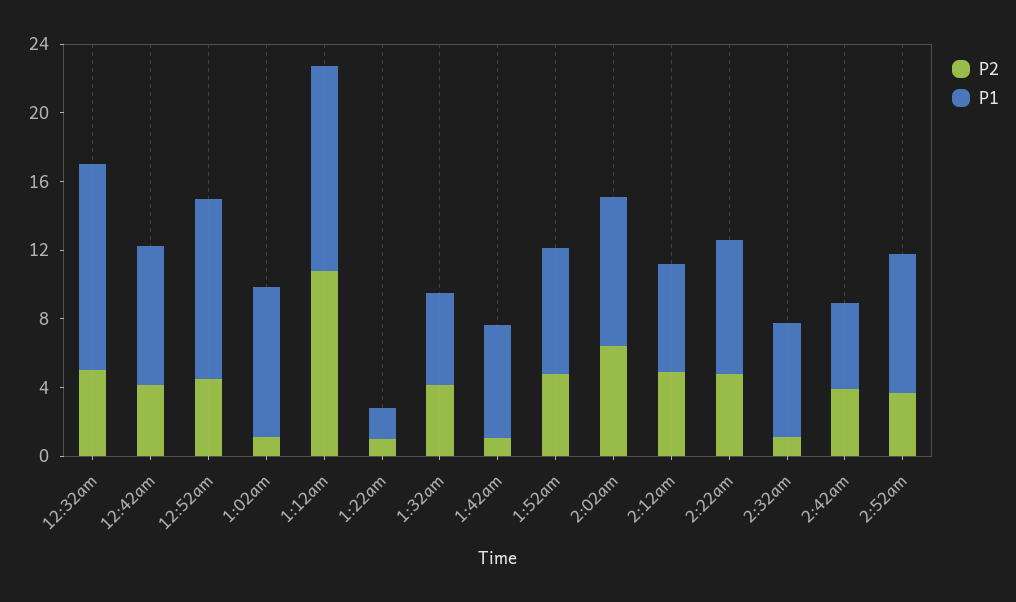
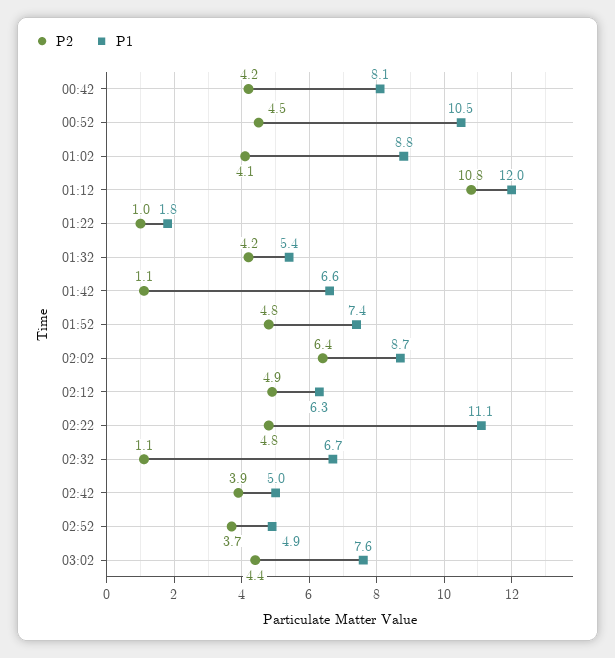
P2, 12:32am: 5 -> none
P1, 12:32am: 12 -> none
P2, 1:02am: 1 -> 4.1
P1, 2:22am: 8 -> 11.1
P1, 2:52am: 8 -> 4.9
P2, 03:02: none -> 4.4
P1, 03:02: none -> 7.6

